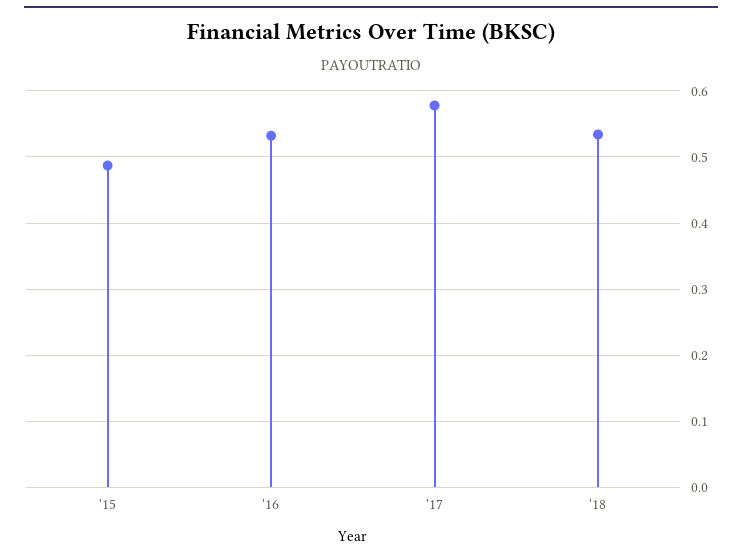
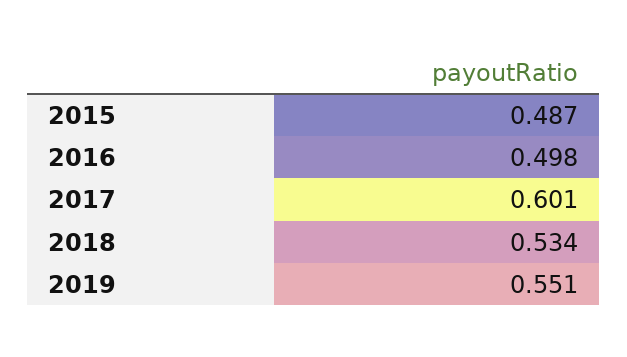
'16: 0.53 -> 0.498
'17: 0.58 -> 0.601
2019: none -> 0.551

